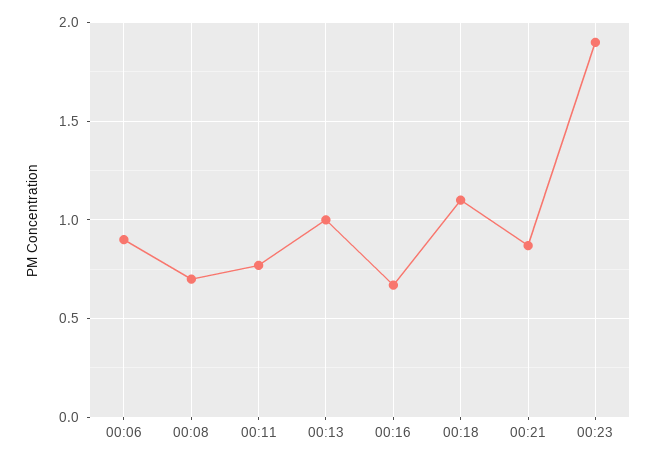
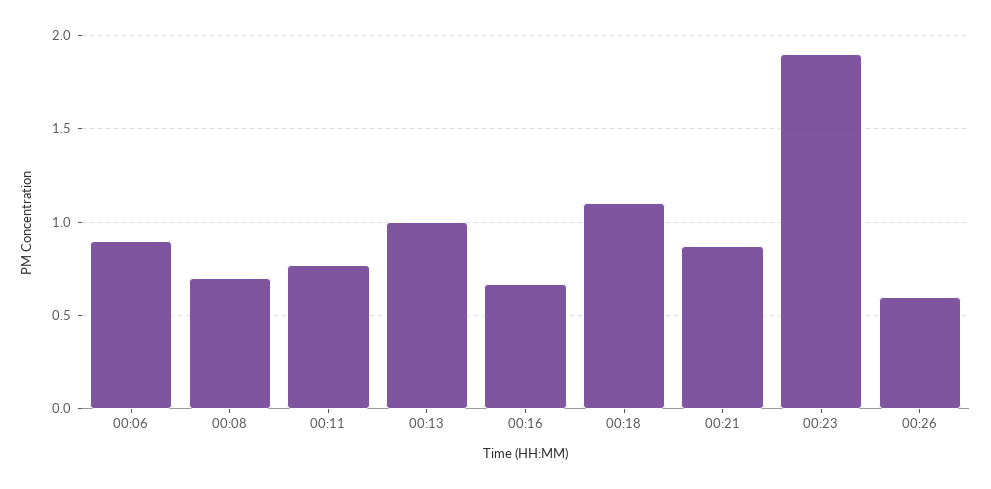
00:26: none -> 0.6

